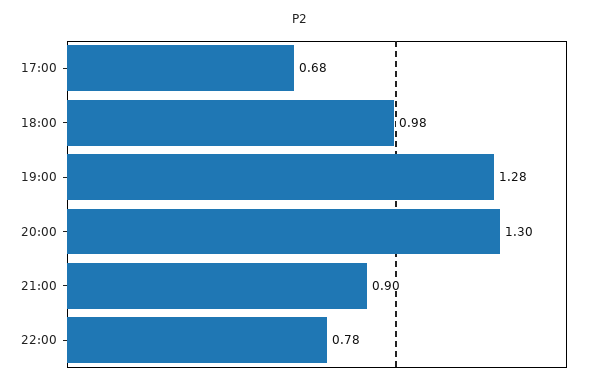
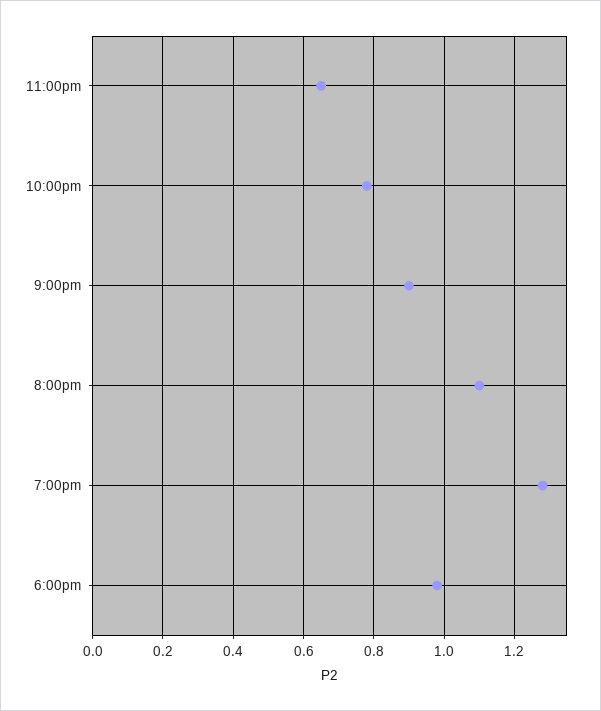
17:00: 0.68 -> none
20:00: 1.3 -> 1.1
11:00pm: none -> 0.65

